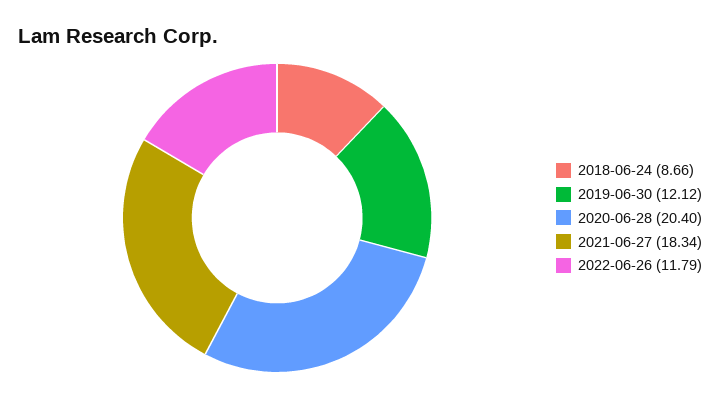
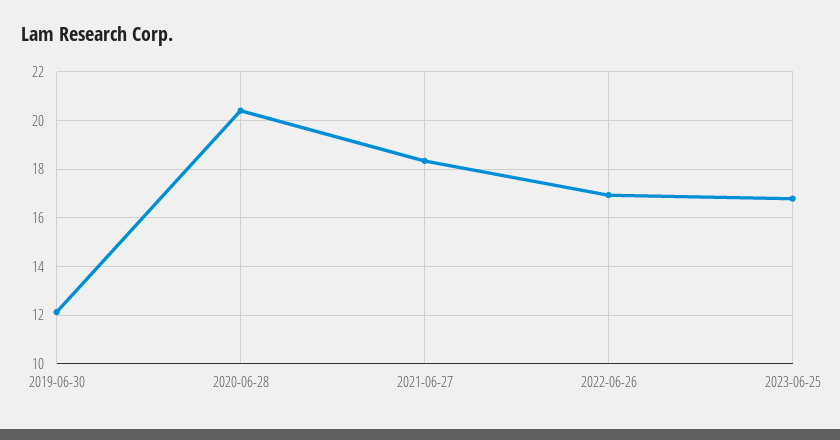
2018-06-24: 8.66 -> none
2022-06-26: 11.79 -> 17
2023-06-25: none -> 16.75

